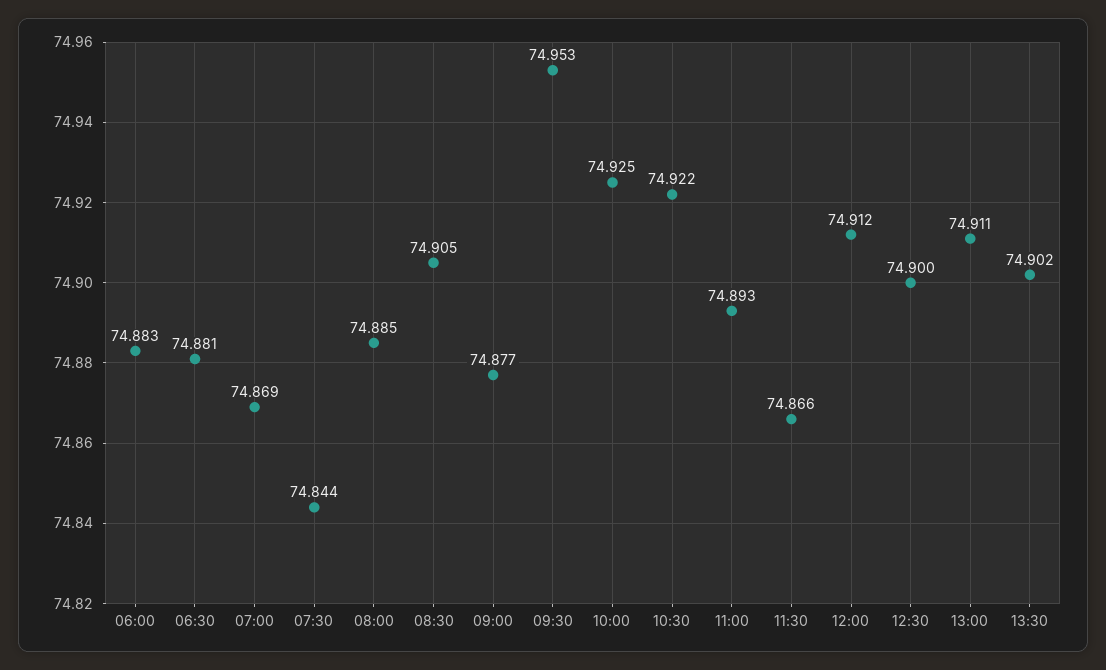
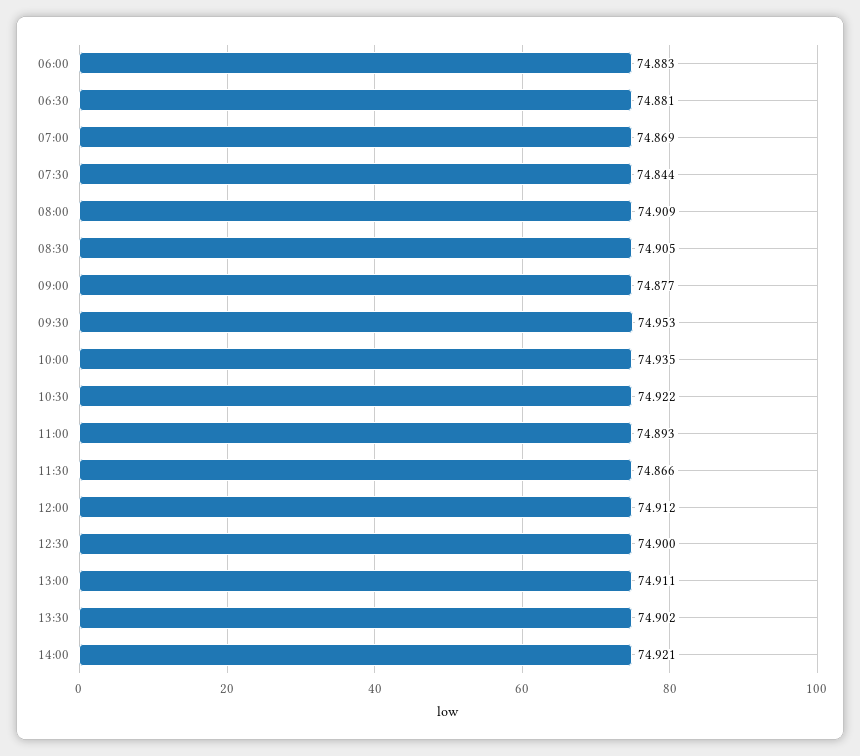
08:00: 74.885 -> 74.909
10:00: 74.925 -> 74.935
14:00: none -> 74.921

